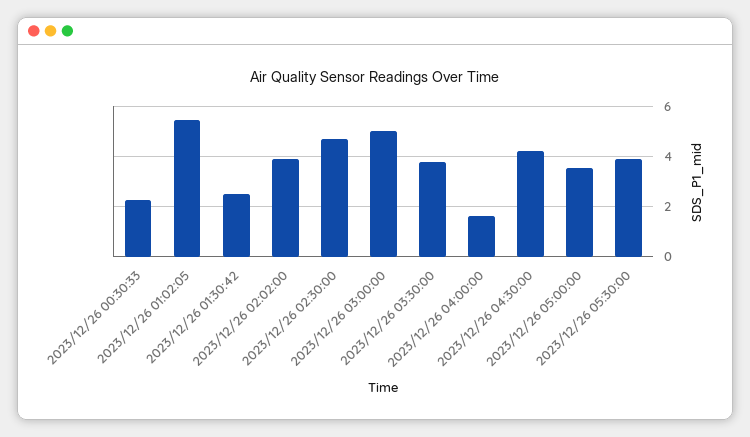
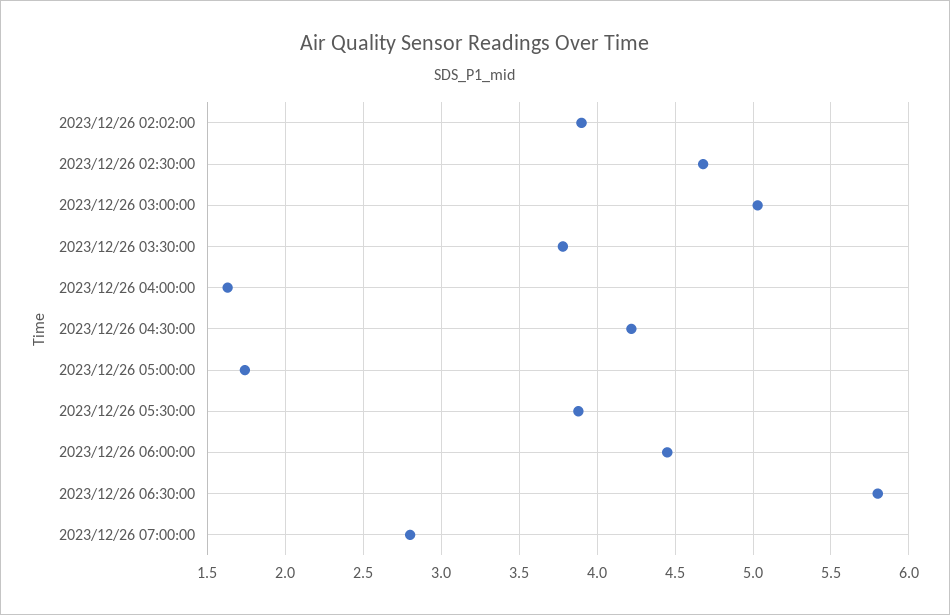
2023/12/26 00:30:33: 2.25 -> none
2023/12/26 01:02:05: 5.5 -> none
2023/12/26 01:30:42: 2.5 -> none
2023/12/26 05:00:00: 3.5 -> 1.75
2023/12/26 06:00:00: none -> 4.45
2023/12/26 06:30:00: none -> 5.8
2023/12/26 07:00:00: none -> 2.8

